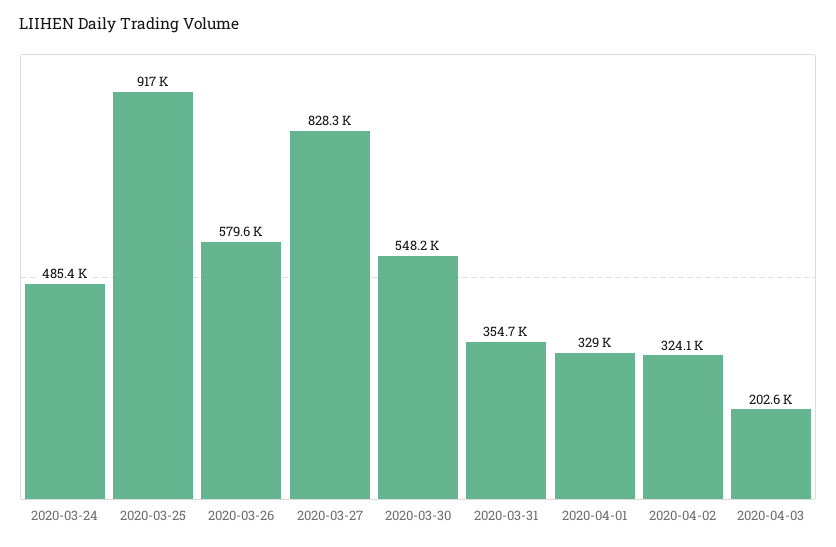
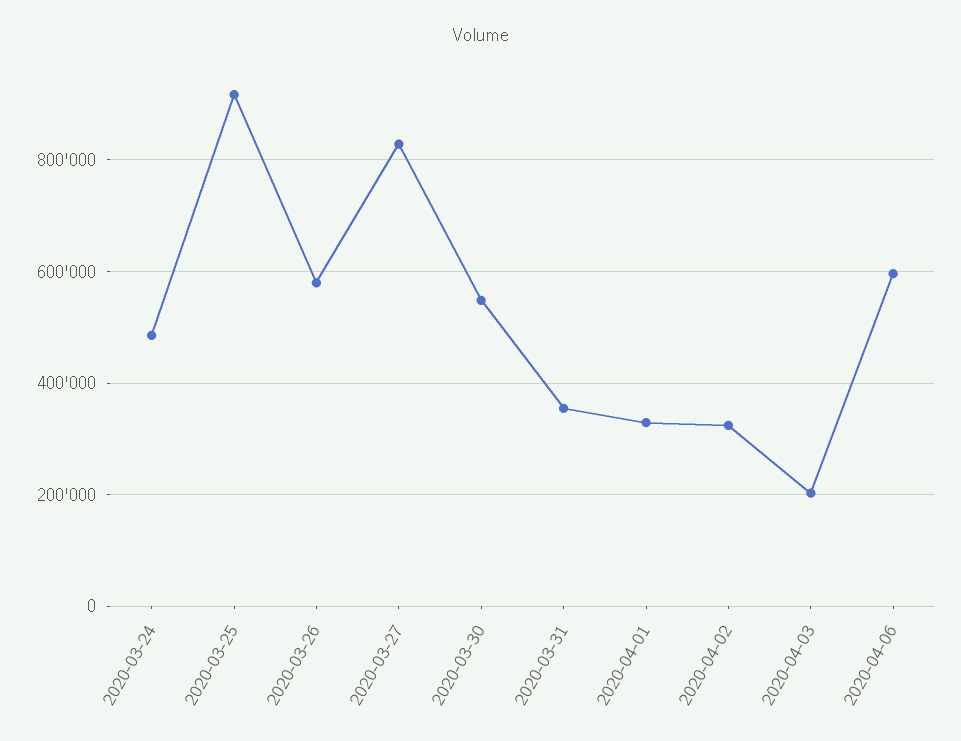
2020-04-06: none -> 600000

